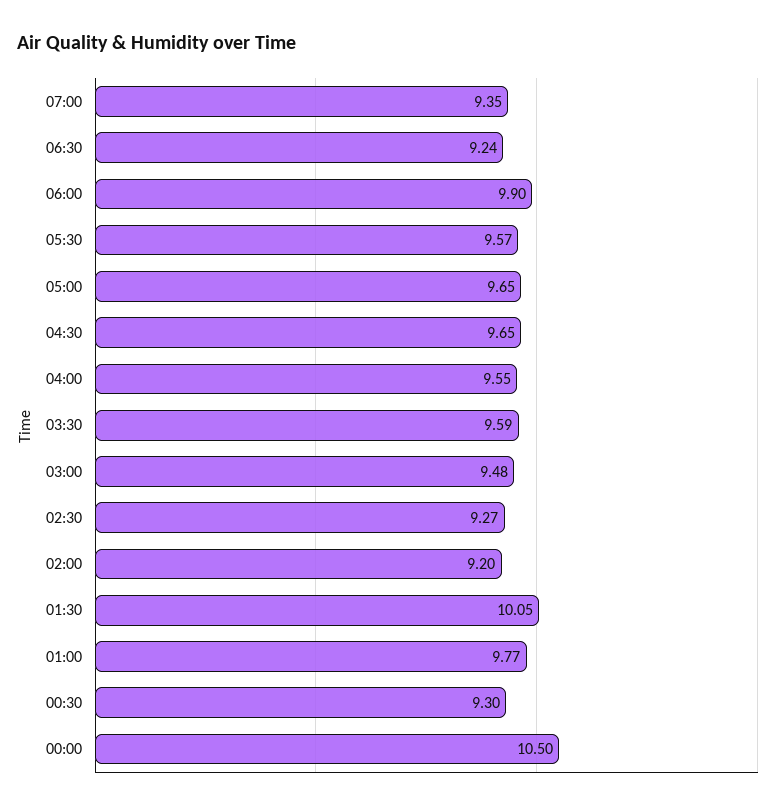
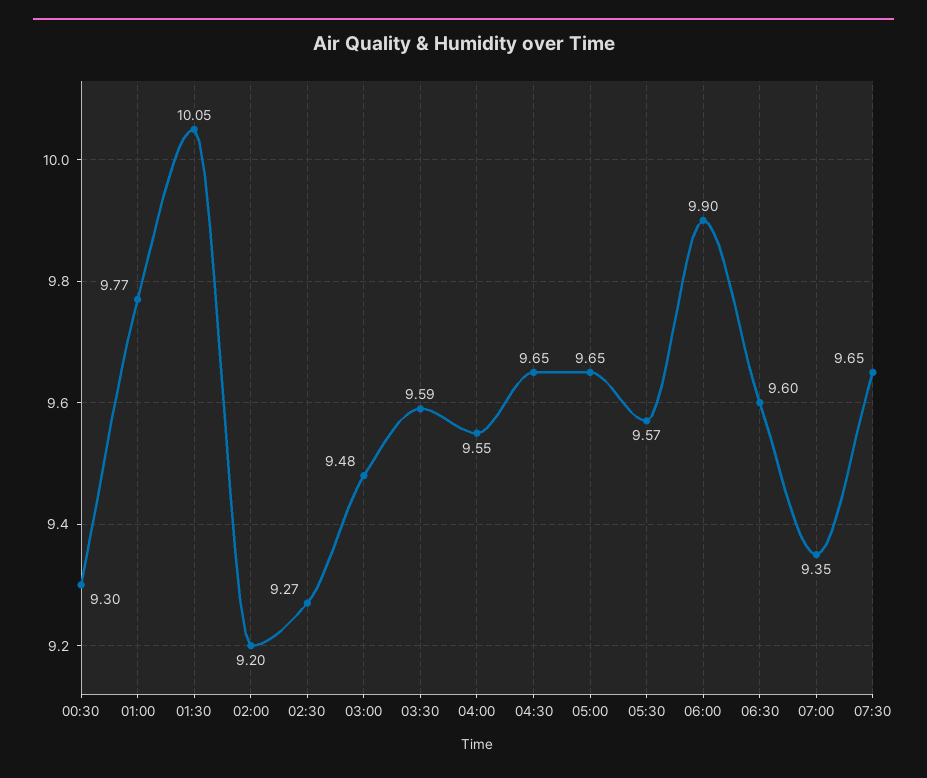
06:30: 9.24 -> 9.6
00:00: 10.5 -> none
07:30: none -> 9.65

